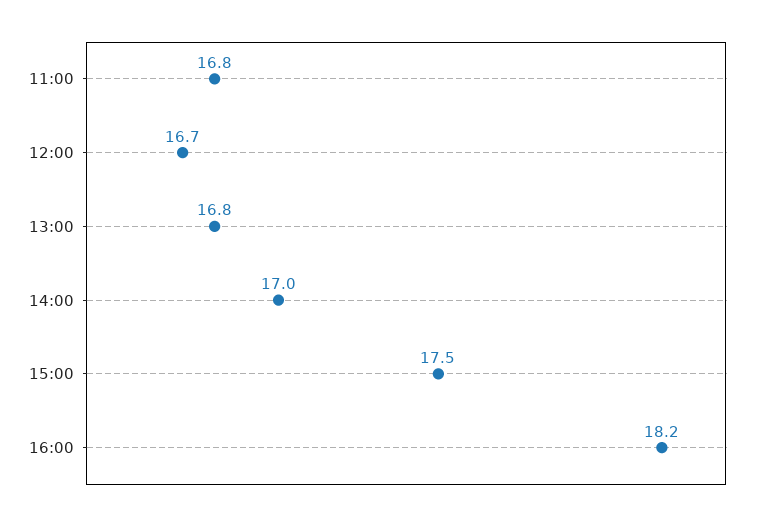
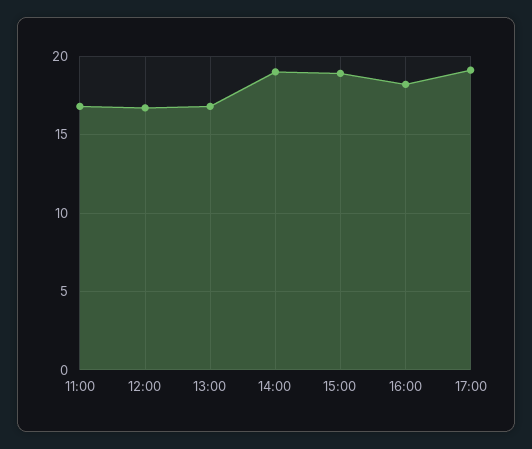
14:00: 17 -> 19
15:00: 17.5 -> 19
17:00: none -> 19

